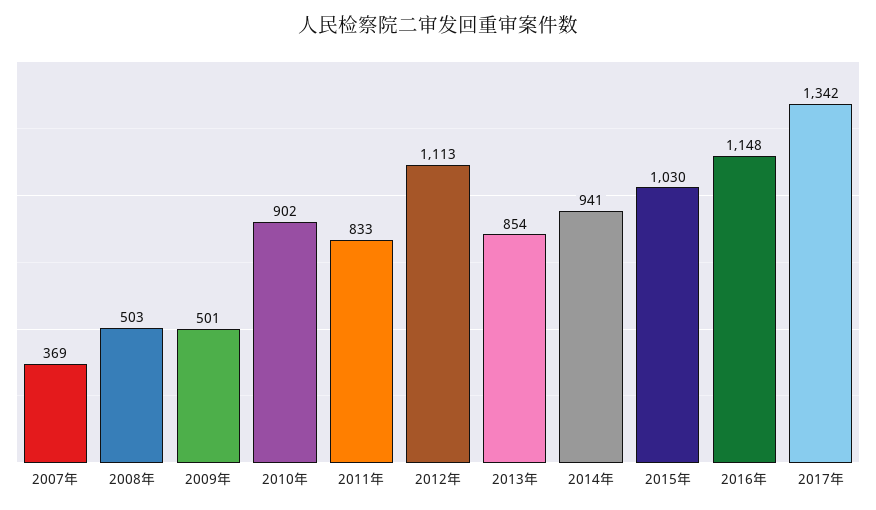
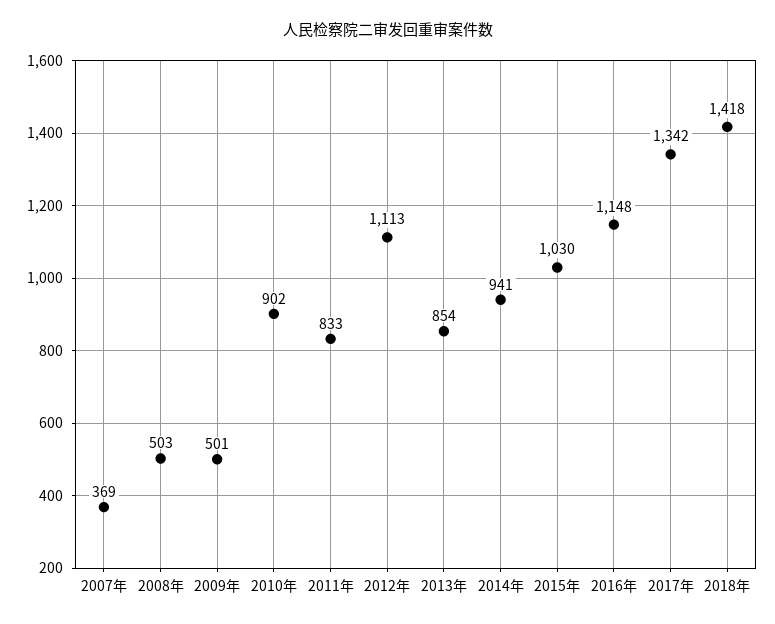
2018年: none -> 1418

